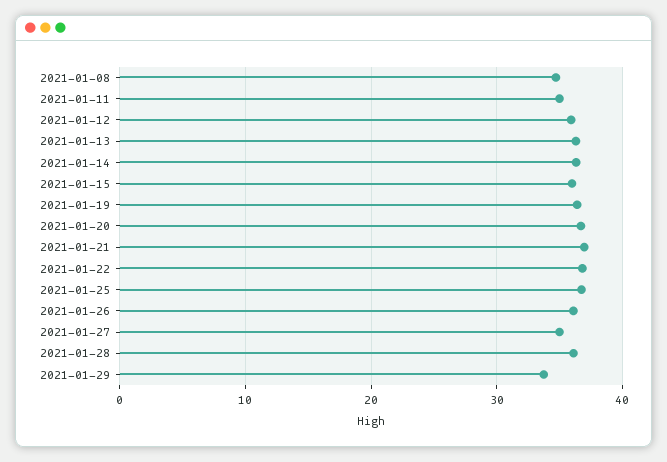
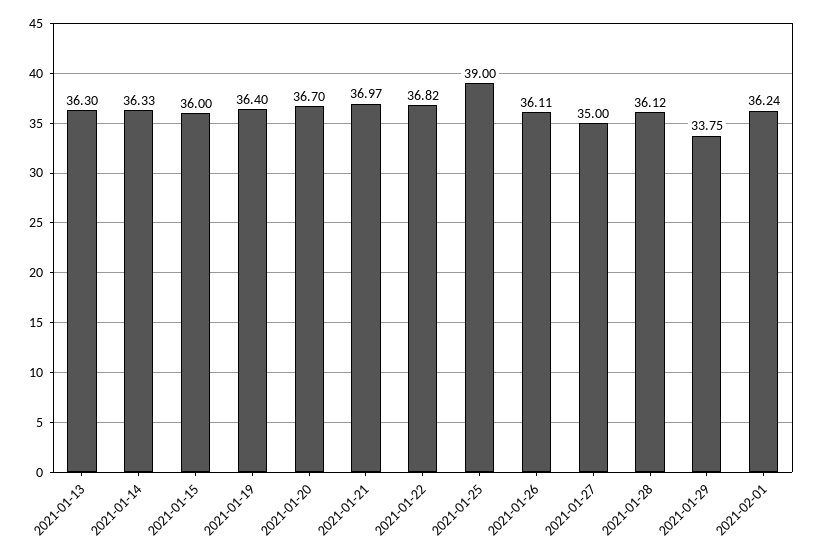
2021-01-08: 35 -> none
2021-01-11: 35 -> none
2021-01-12: 36 -> none
2021-01-25: 37 -> 39
2021-02-01: none -> 36.24

